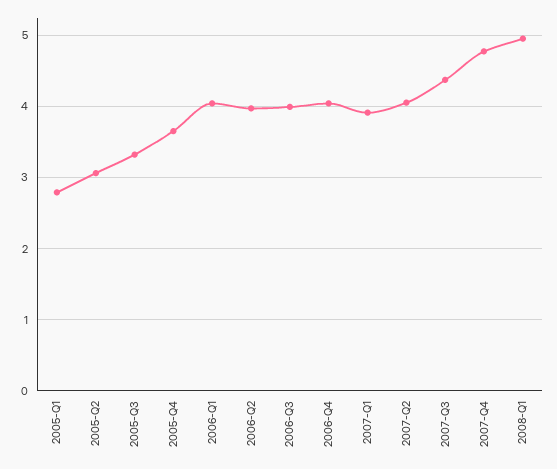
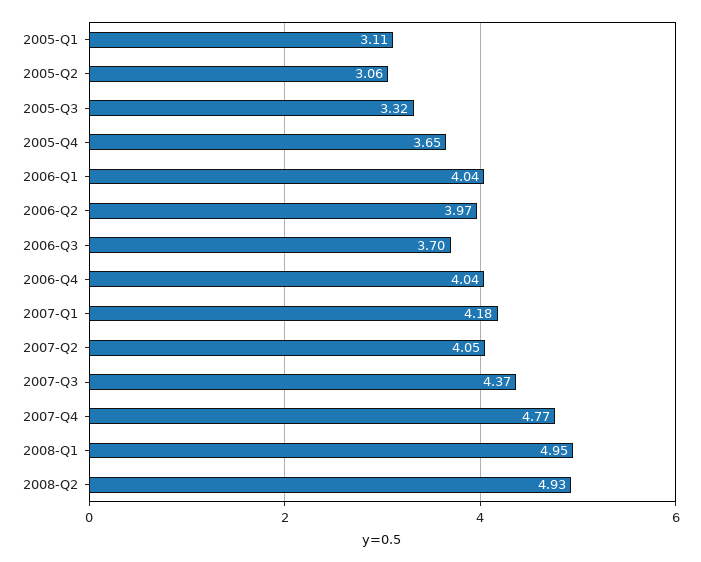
2005-Q1: 2.8 -> 3.11
2006-Q3: 4 -> 3.7
2007-Q1: 3.9 -> 4.18
2008-Q2: none -> 4.93

